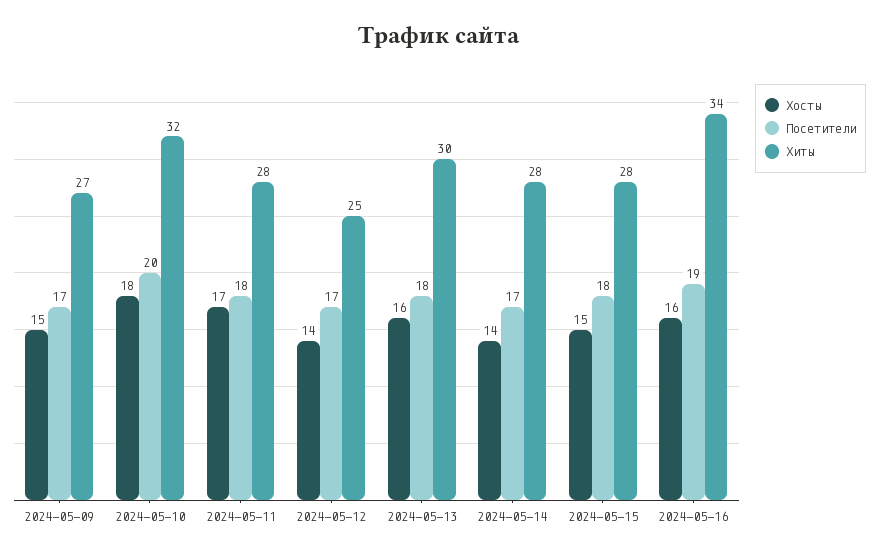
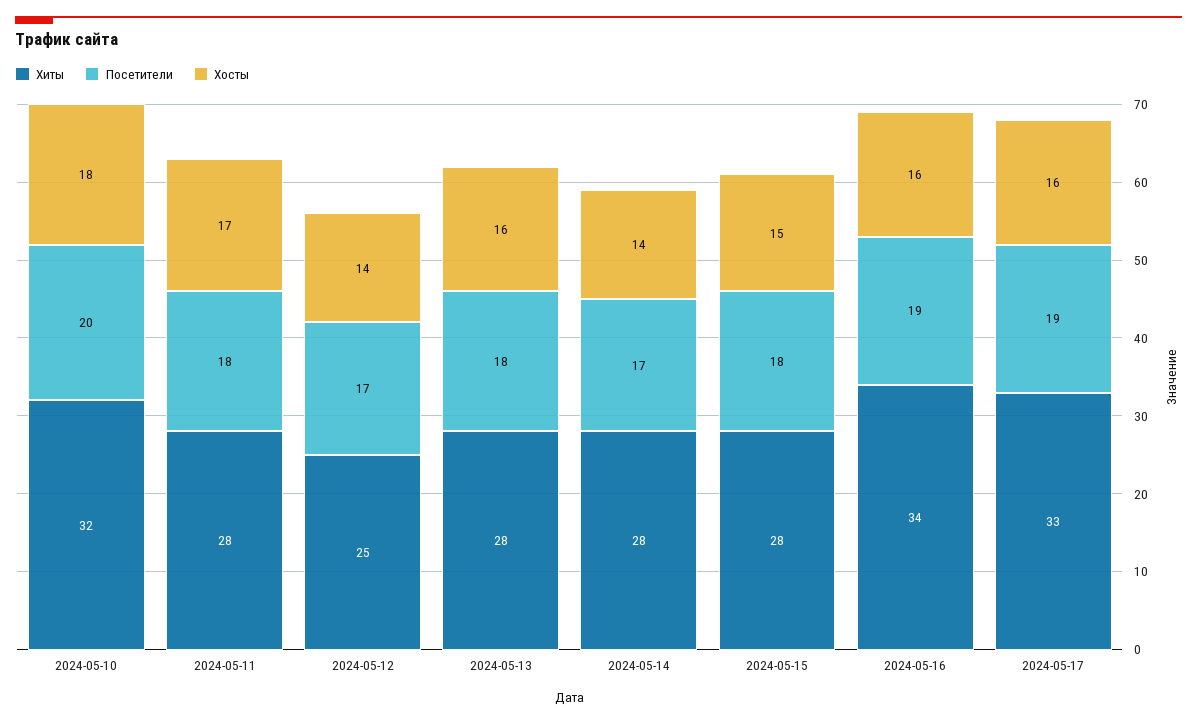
Хосты, 2024-05-09: 15 -> none
Посетители, 2024-05-09: 17 -> none
Хиты, 2024-05-09: 27 -> none
Хиты, 2024-05-13: 30 -> 28
Хиты, 2024-05-17: none -> 33
Посетители, 2024-05-17: none -> 19
Хосты, 2024-05-17: none -> 16

